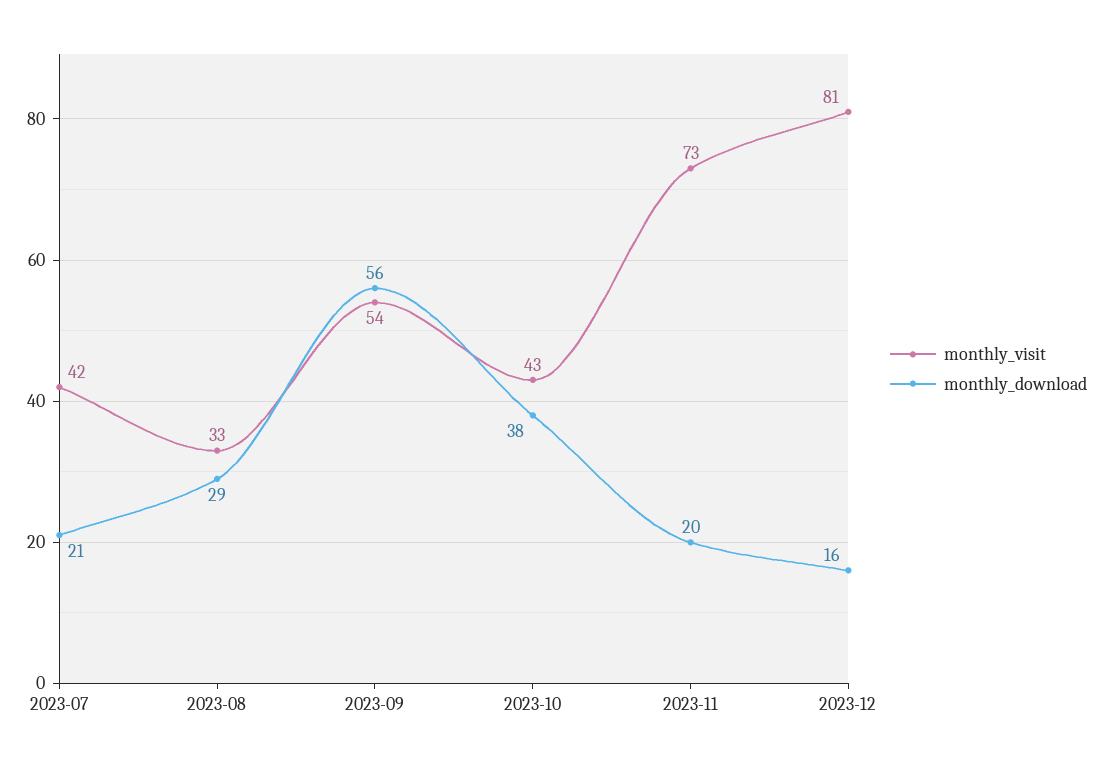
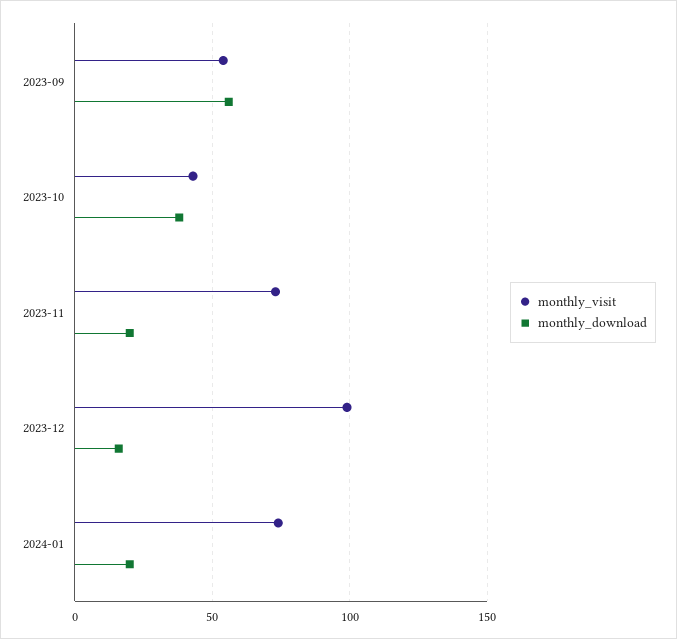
monthly_visit, 2023-07: 42 -> none
monthly_download, 2023-07: 21 -> none
monthly_visit, 2023-08: 33 -> none
monthly_download, 2023-08: 29 -> none
monthly_visit, 2023-12: 81 -> 100
monthly_visit, 2024-01: none -> 75
monthly_download, 2024-01: none -> 20

